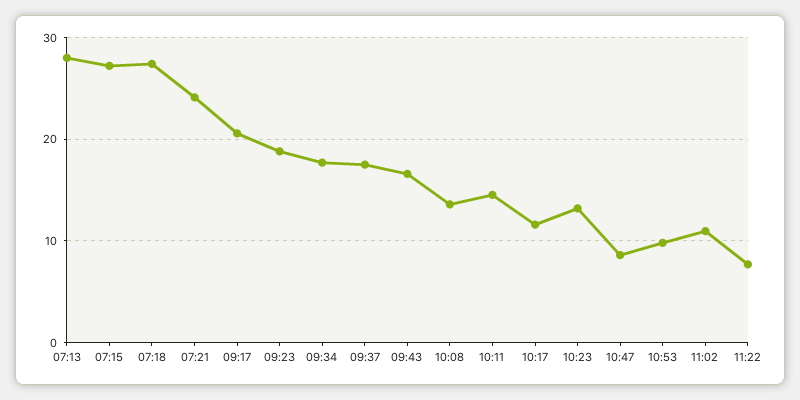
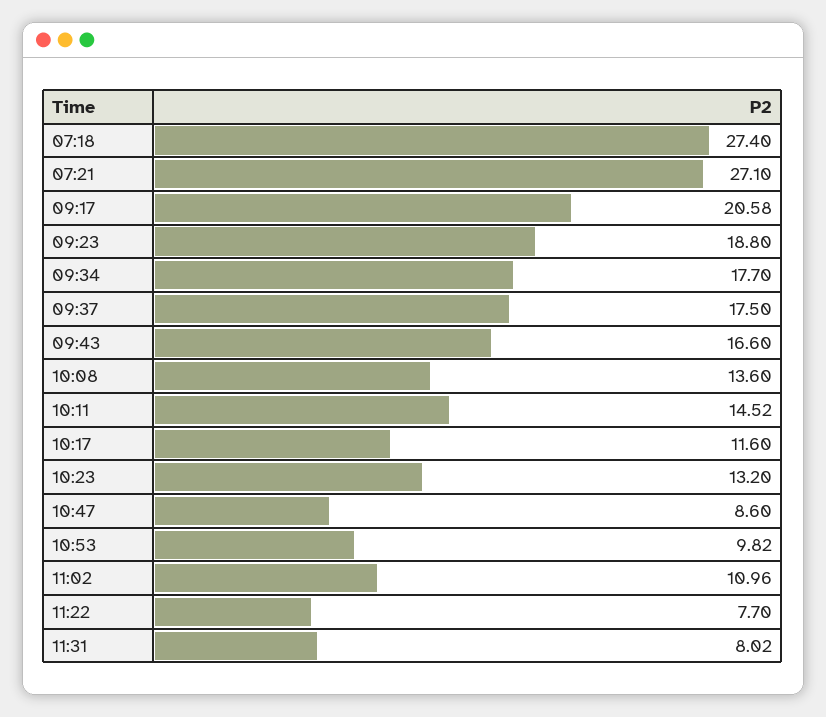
07:13: 28 -> none
07:15: 27 -> none
07:21: 24 -> 27.1
11:31: none -> 8.02

